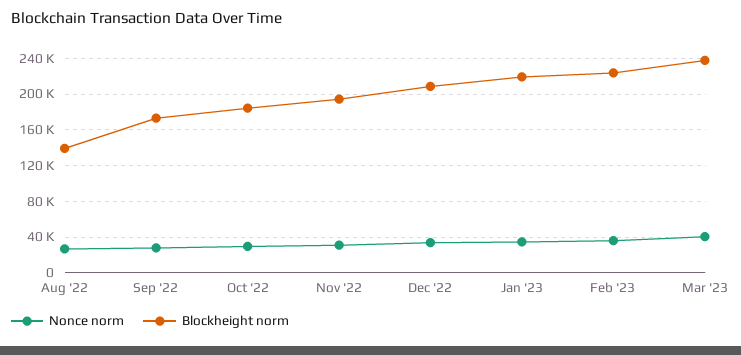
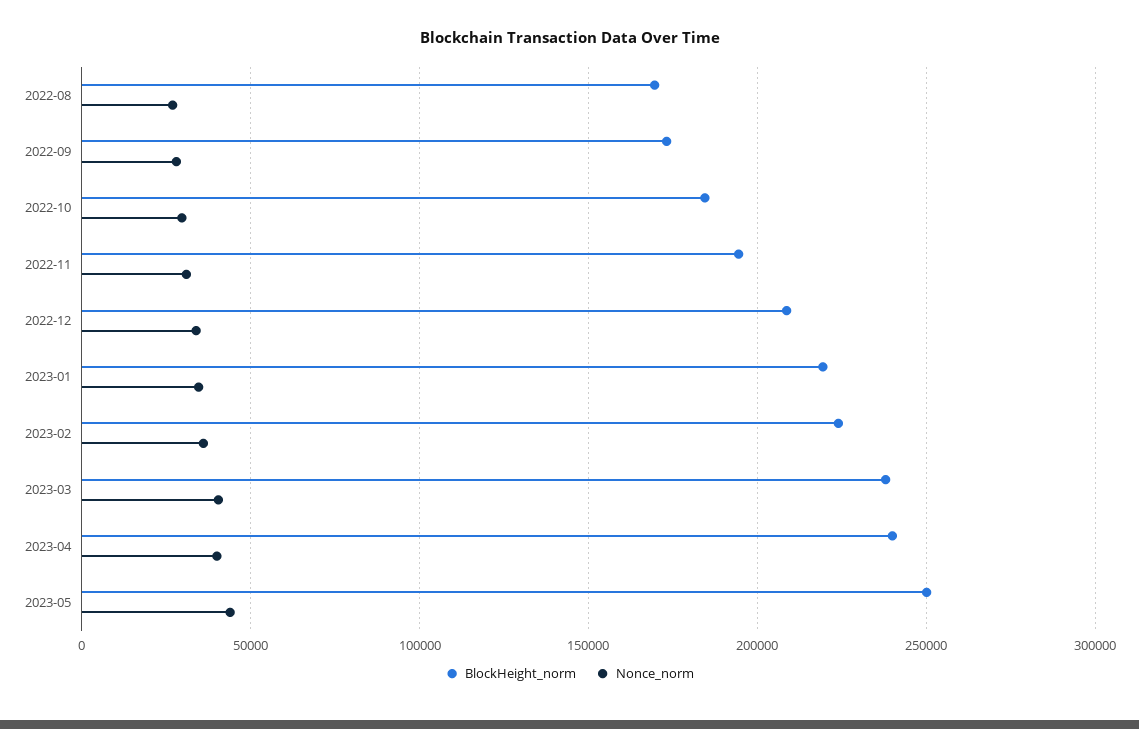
Blockheight norm, Aug '22: 140000 -> 170000
Blockheight norm, 2023-04: none -> 240000
Nonce norm, 2023-04: none -> 40000
Blockheight norm, 2023-05: none -> 250000
Nonce norm, 2023-05: none -> 45000

